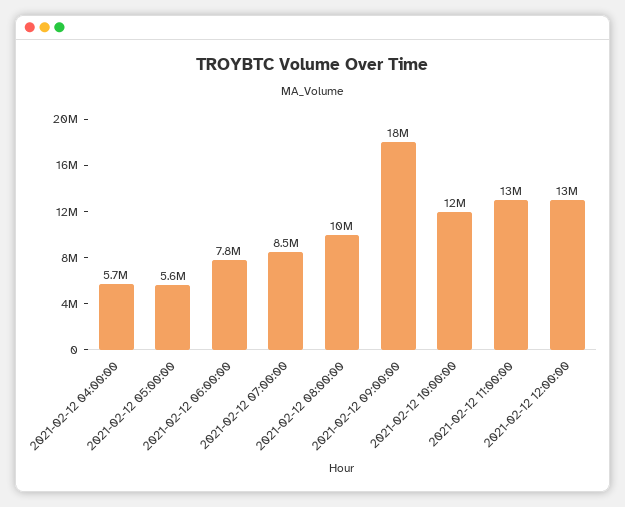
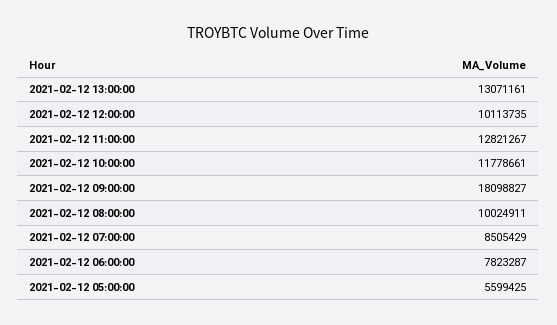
2021-02-12 04:00:00: 5700000 -> none
2021-02-12 12:00:00: 13000000 -> 10113735
2021-02-12 13:00:00: none -> 13071161

